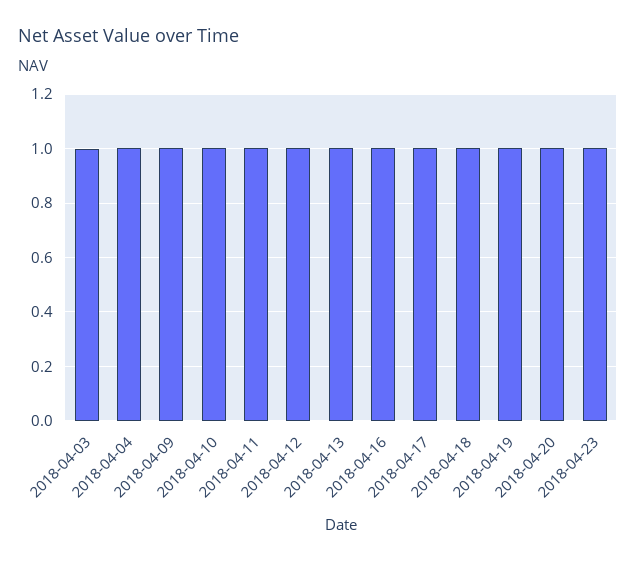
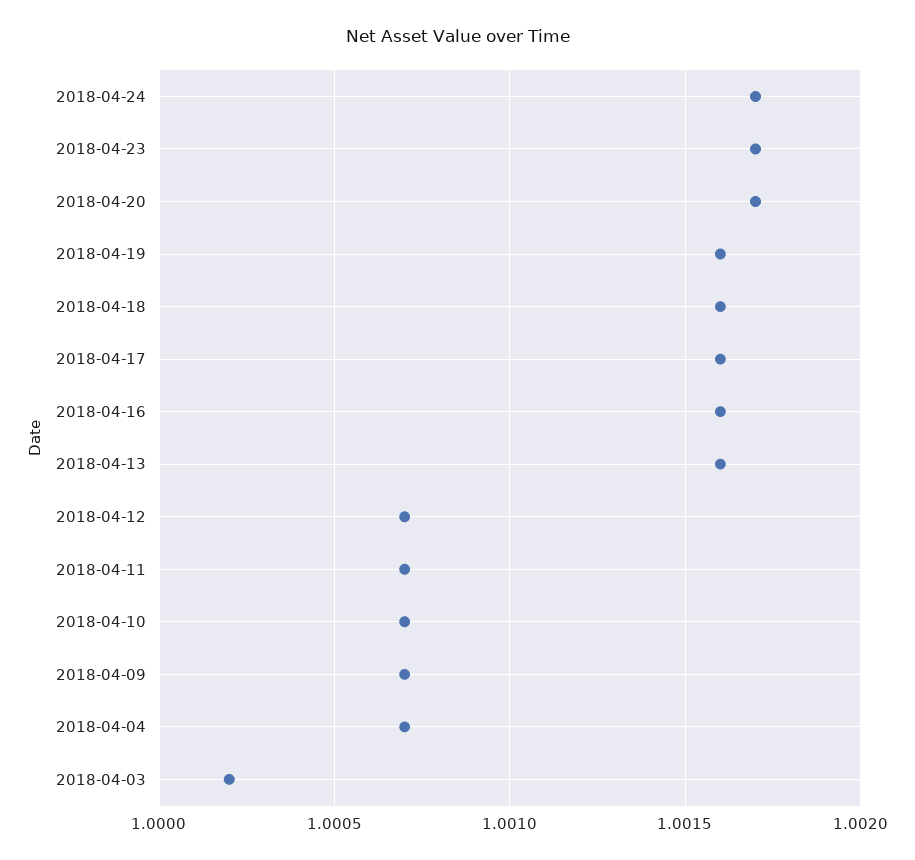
2018-04-24: none -> 1.0017

